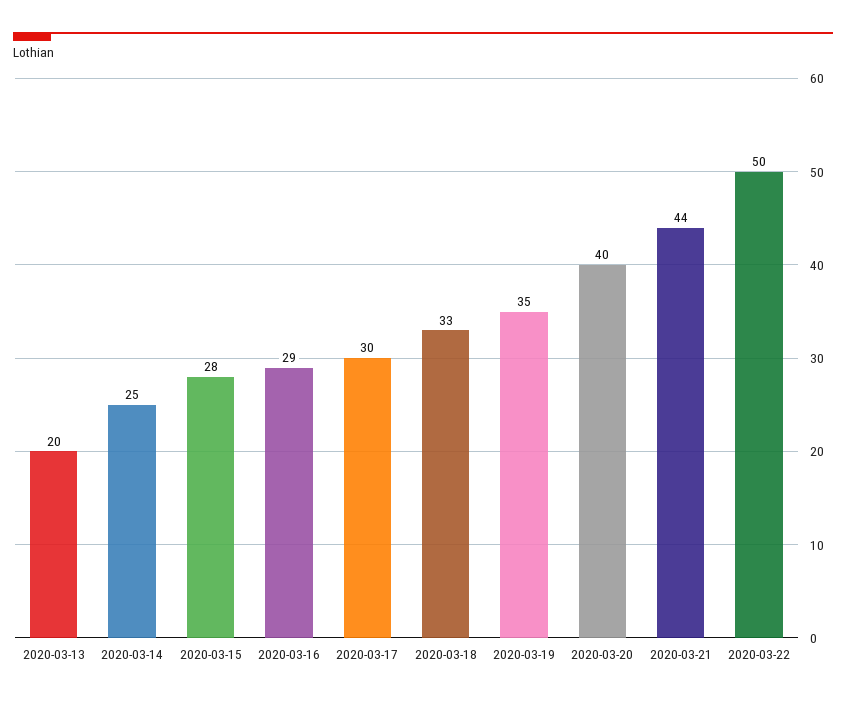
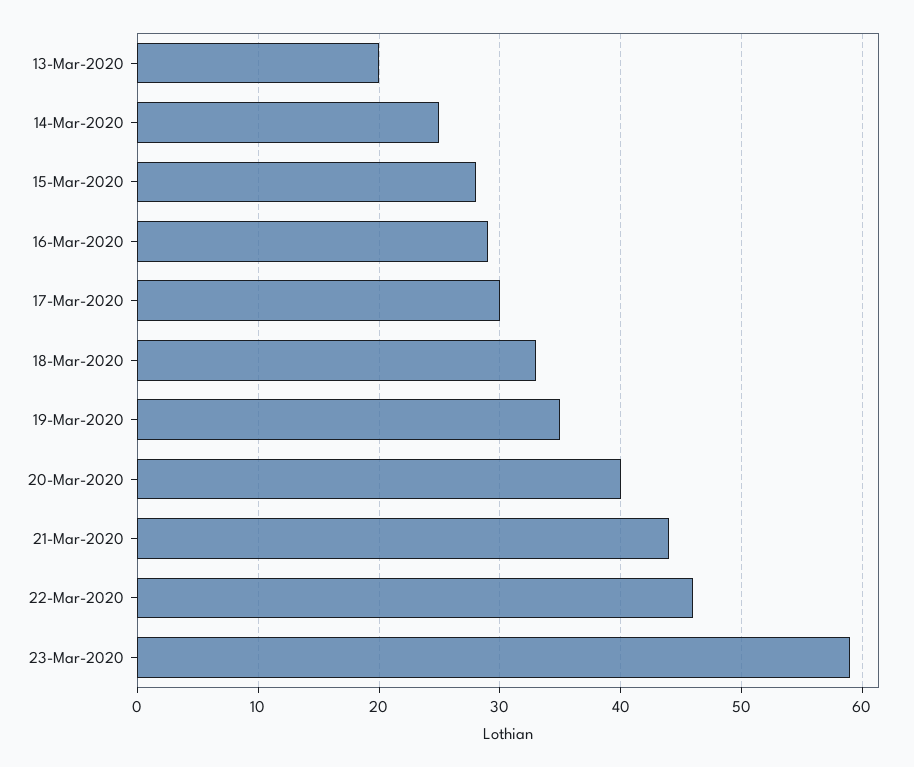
2020-03-22: 50 -> 46
23-Mar-2020: none -> 59

